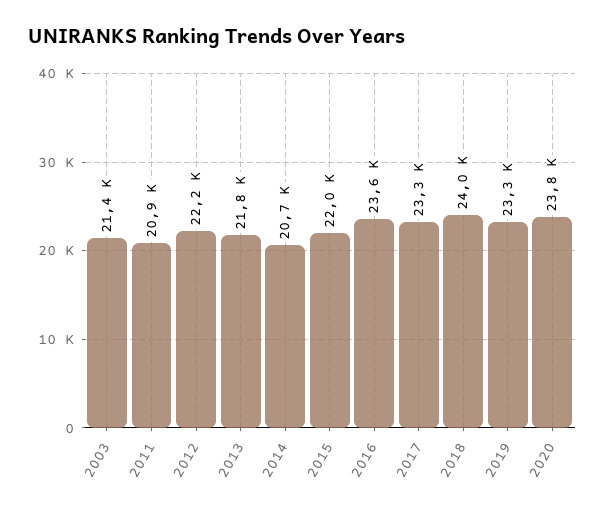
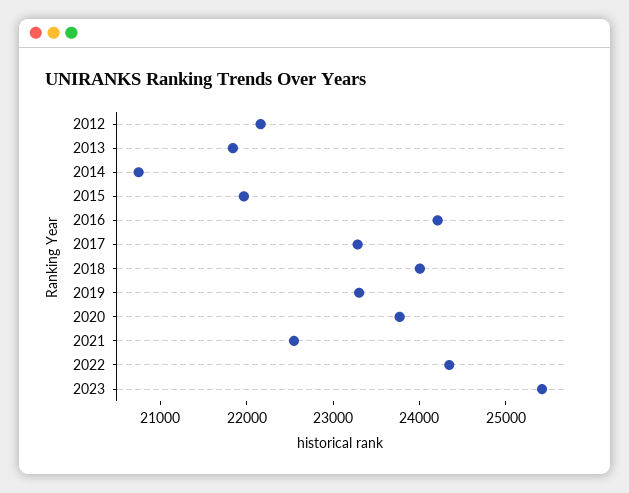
2003: 21400 -> none
2011: 20900 -> none
2016: 23600 -> 24200
2021: none -> 22600
2022: none -> 24400
2023: none -> 25400

